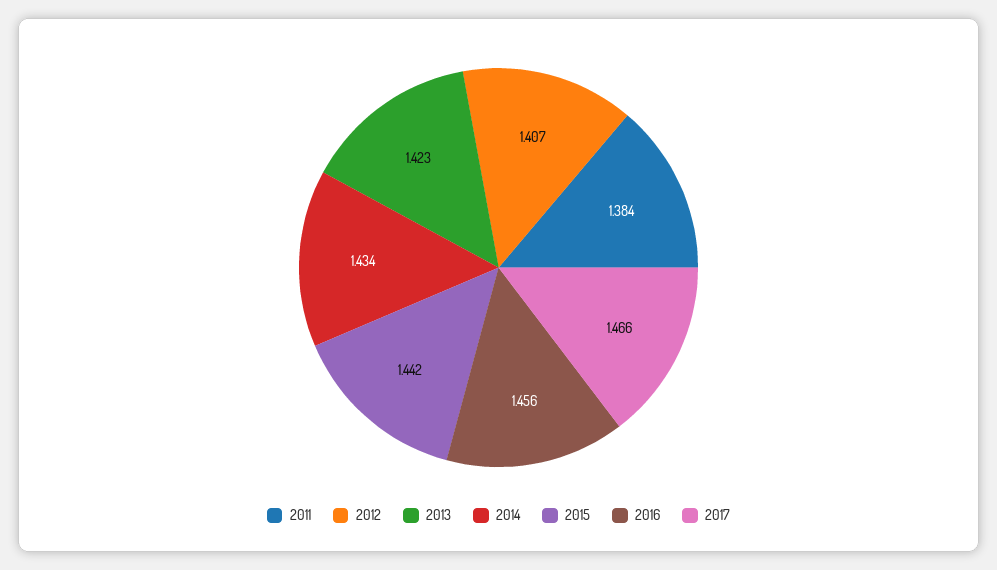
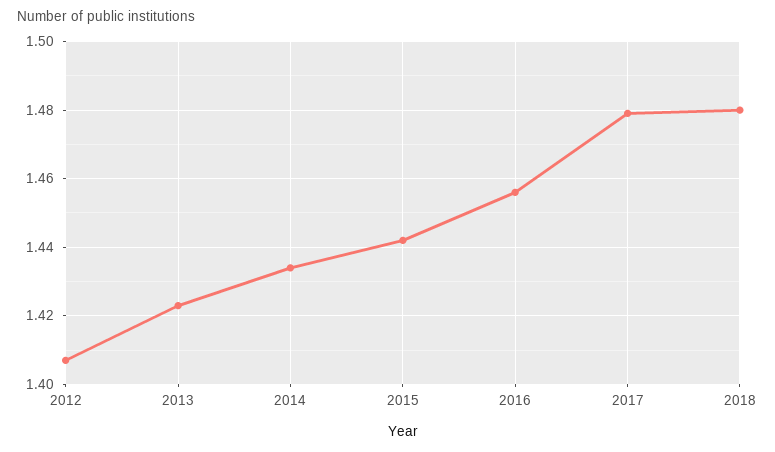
2011: 1.384 -> none
2017: 1.466 -> 1.48
2018: none -> 1.48

